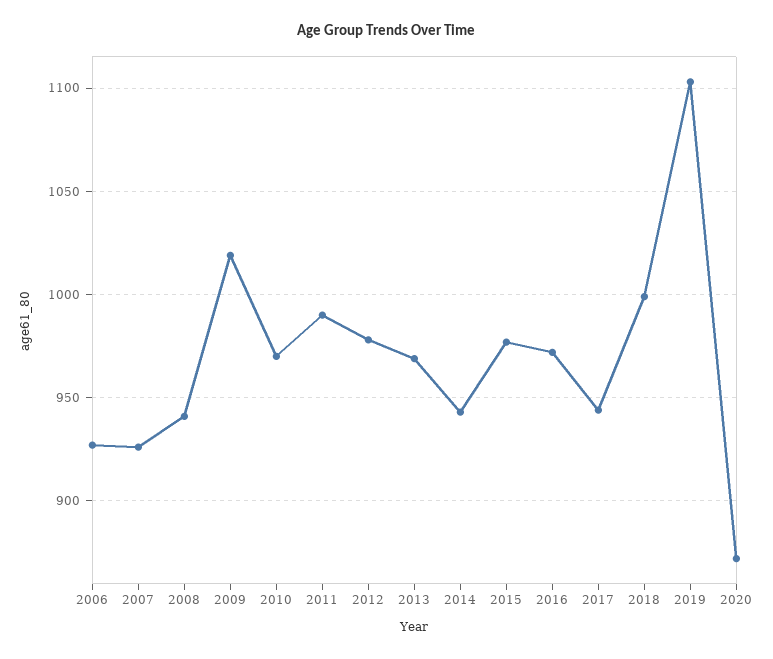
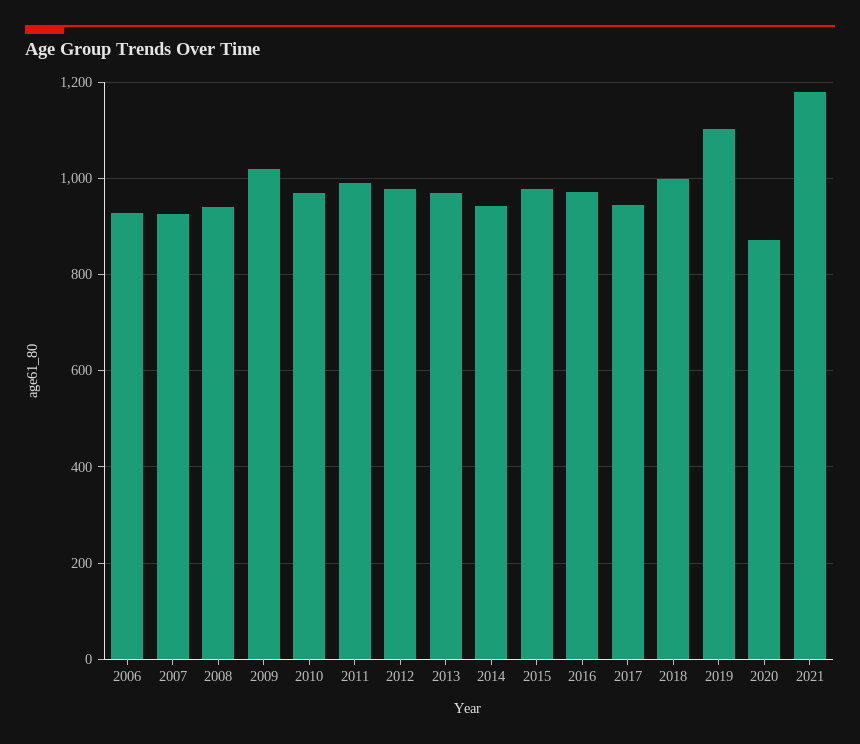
2021: none -> 1180

